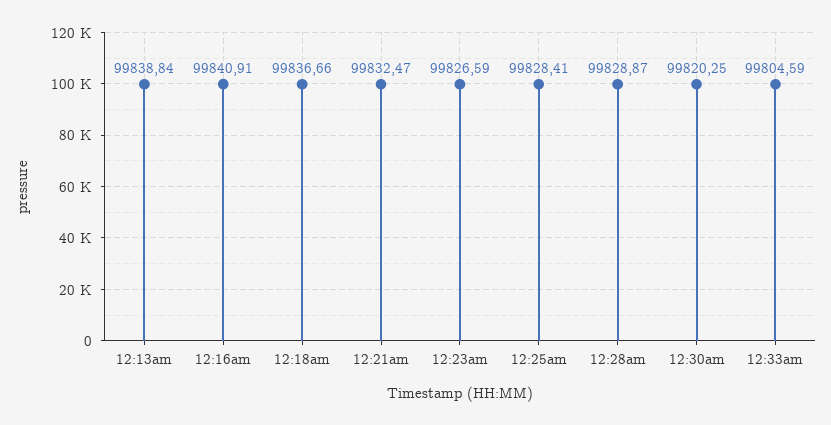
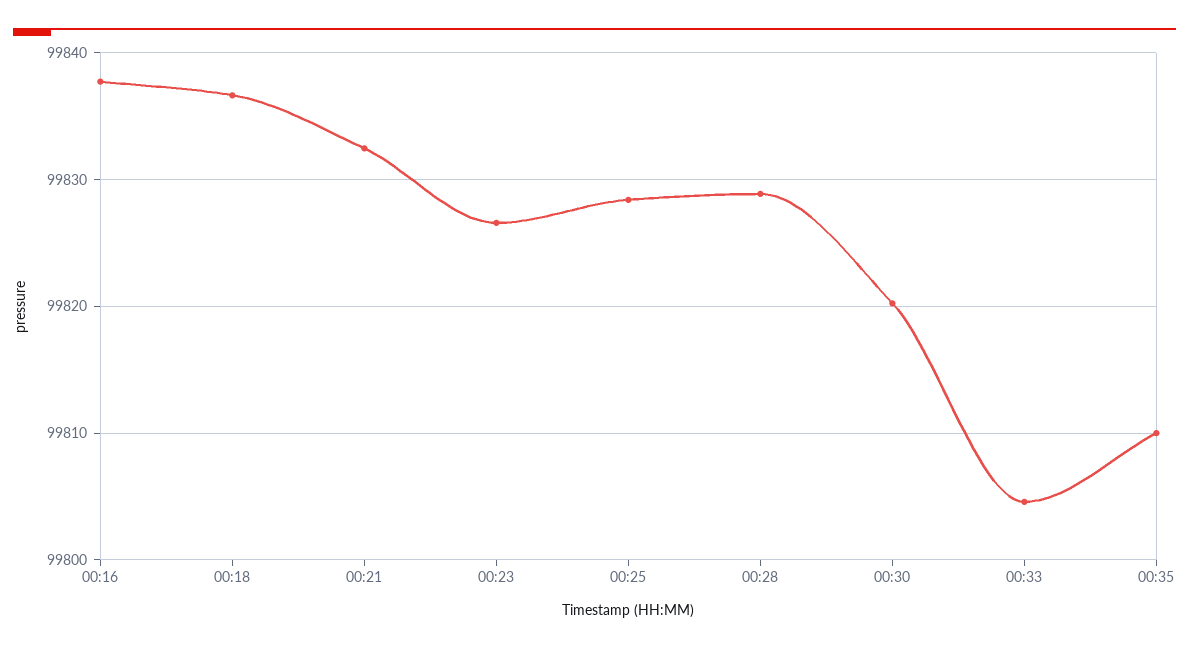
12:13am: 99838.84 -> none
12:16am: 99840.91 -> 99838
00:35: none -> 99810

